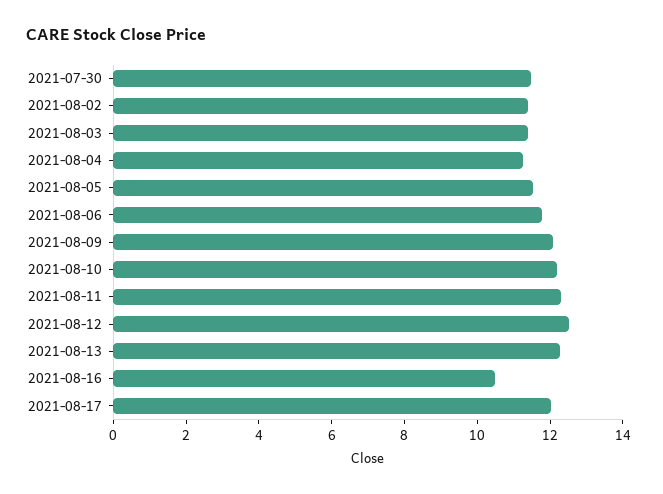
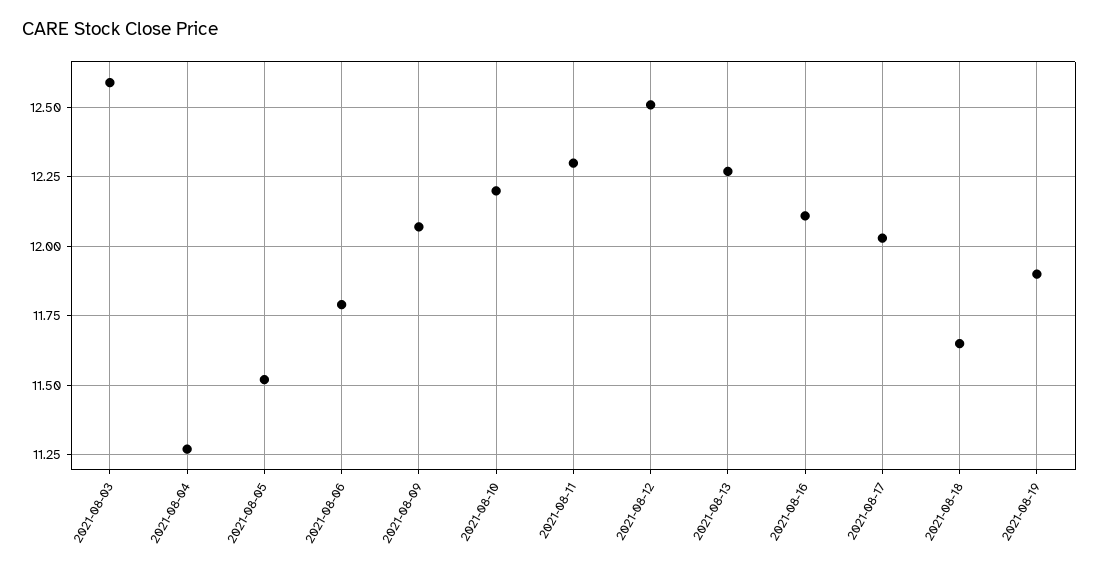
2021-07-30: 11.5 -> none
2021-08-02: 11.5 -> none
2021-08-03: 11.5 -> 12.6
2021-08-16: 10.5 -> 12.1
2021-08-18: none -> 11.65
2021-08-19: none -> 11.9

